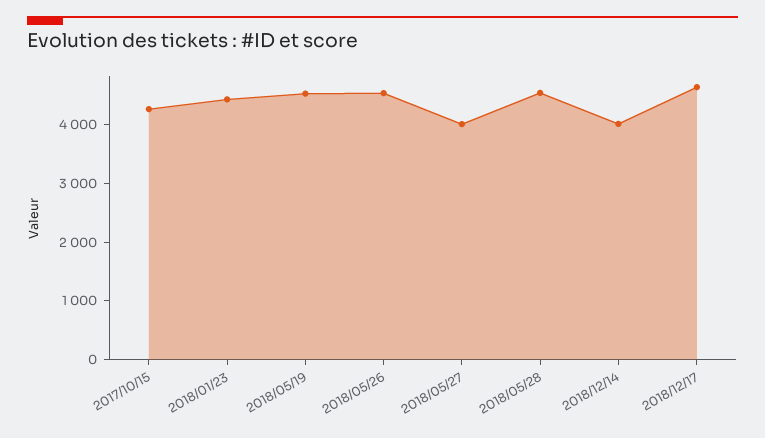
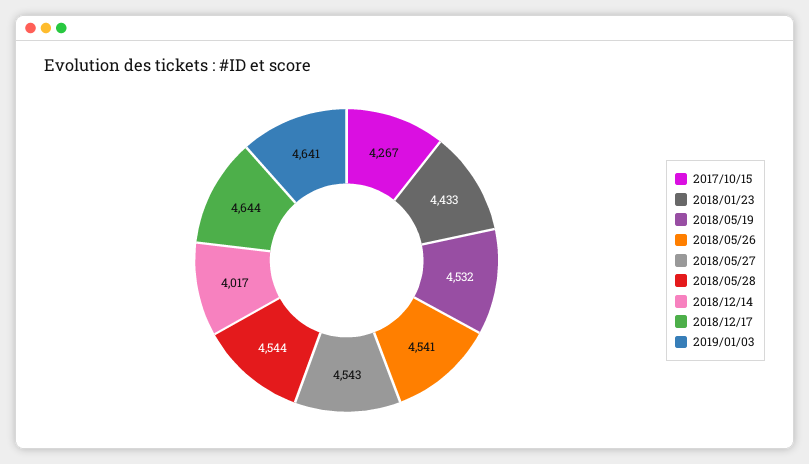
2018/05/27: 4000 -> 4543
2019/01/03: none -> 4641

